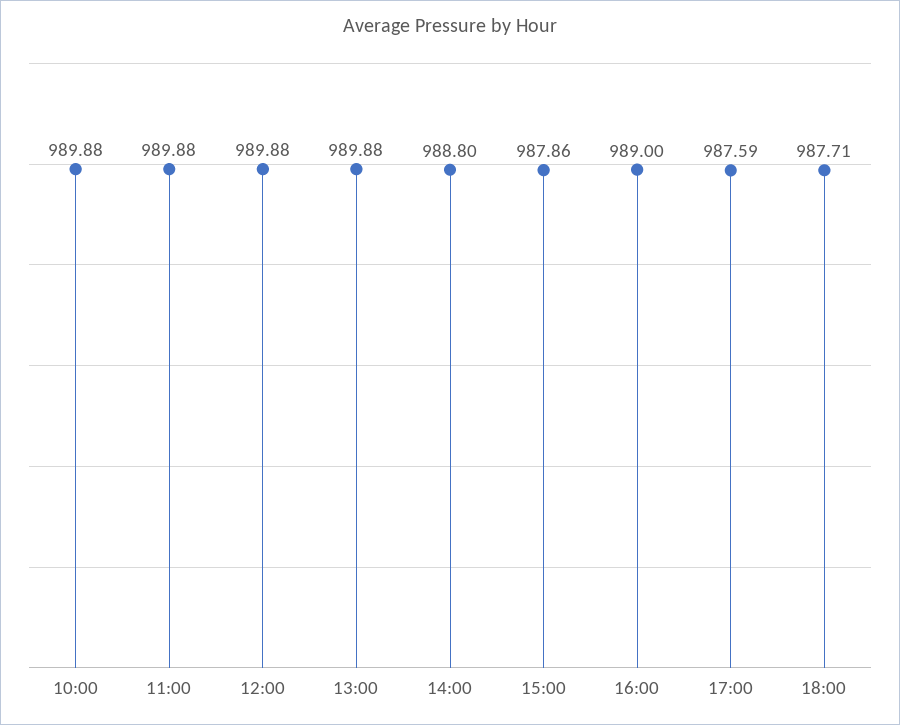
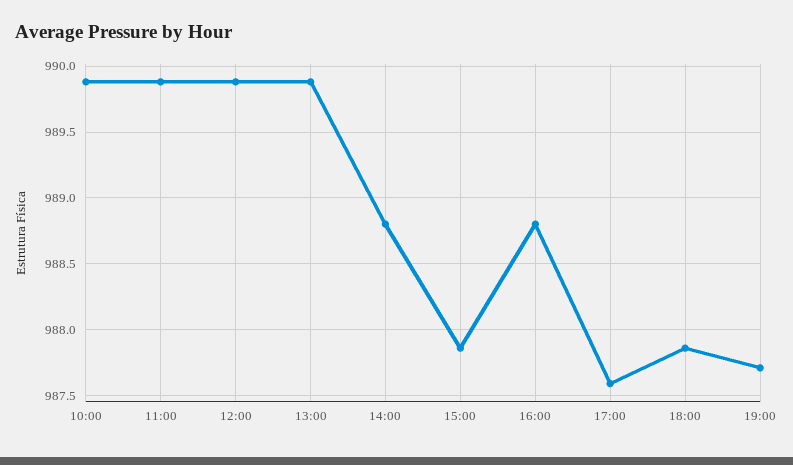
16:00: 989 -> 988.8
18:00: 987.71 -> 987.85
19:00: none -> 987.7

